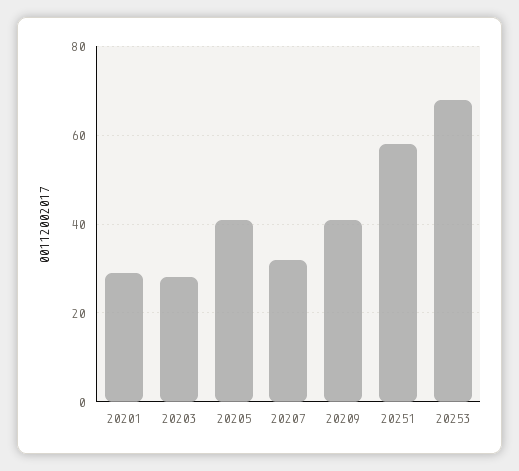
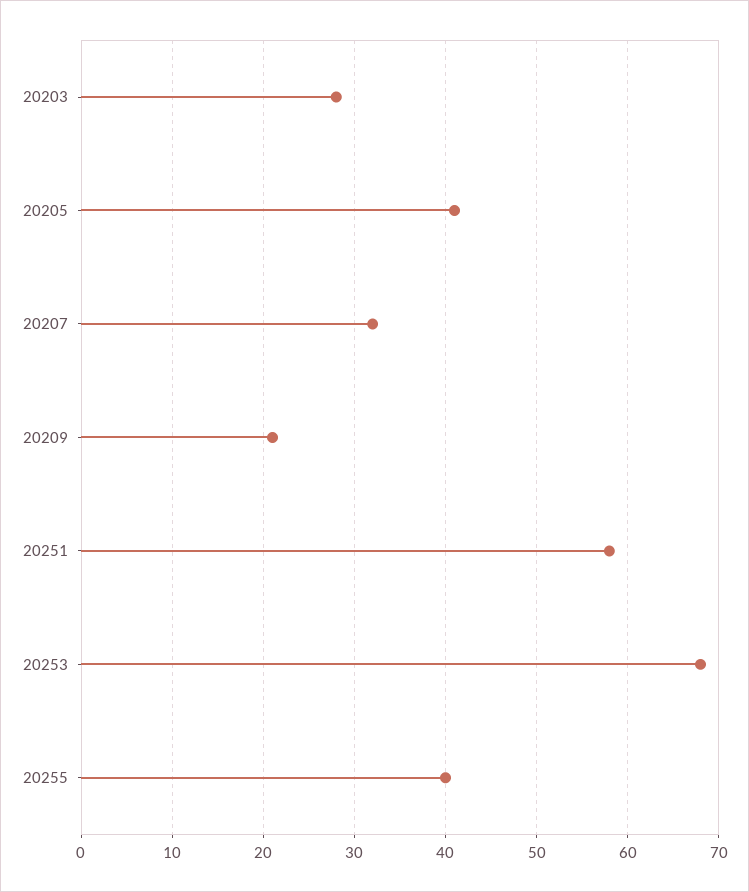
20201: 30 -> none
20209: 40 -> 21
20255: none -> 40

